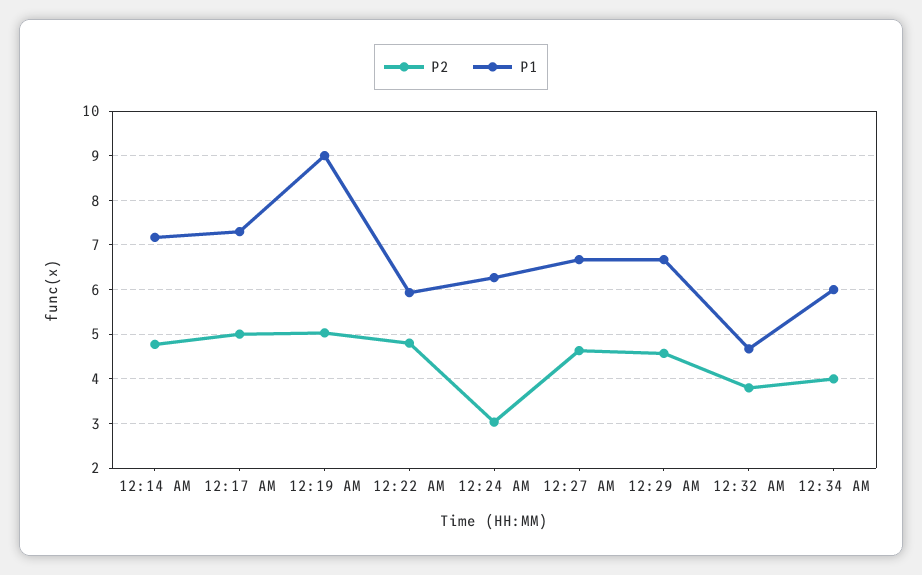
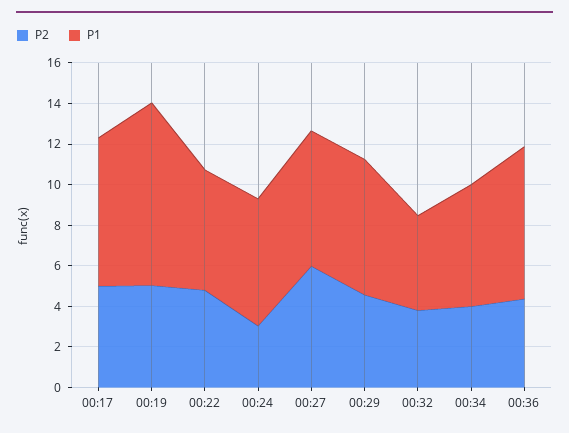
P2, 12:14 AM: 4.8 -> none
P1, 12:14 AM: 7.2 -> none
P2, 12:27 AM: 4.6 -> 6
P2, 00:36: none -> 4.5
P1, 00:36: none -> 7.5

